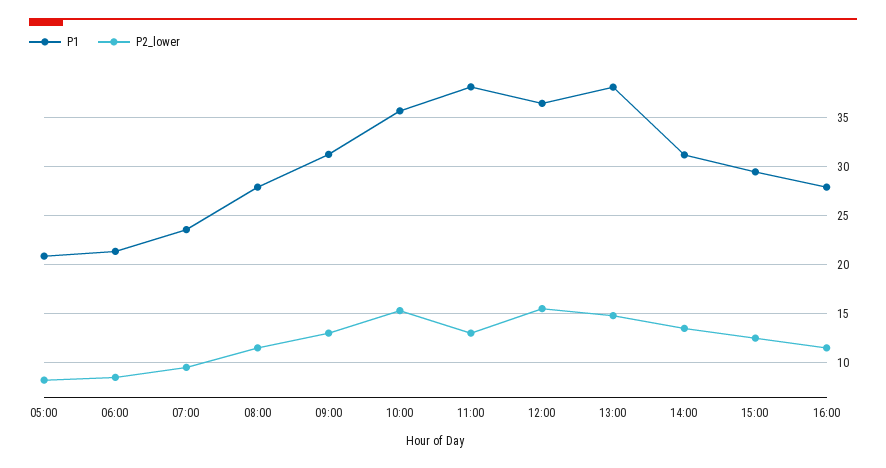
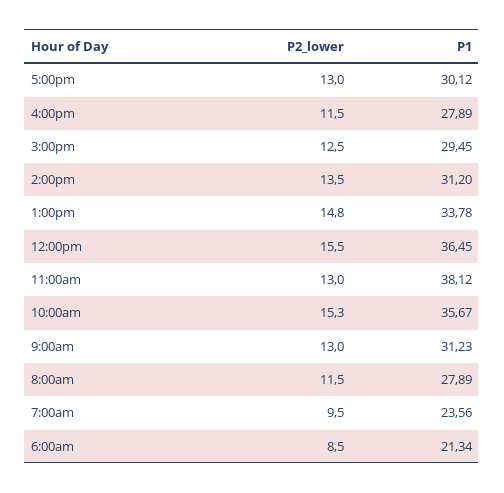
P1, 05:00: 21 -> none
P2_lower, 05:00: 8 -> none
P1, 13:00: 38 -> 33.78
P2_lower, 5:00pm: none -> 13
P1, 5:00pm: none -> 30.12

